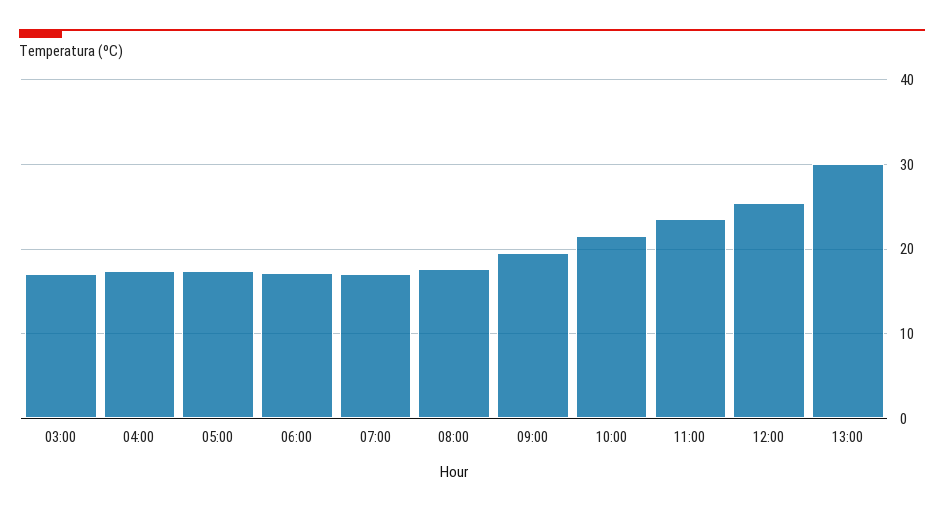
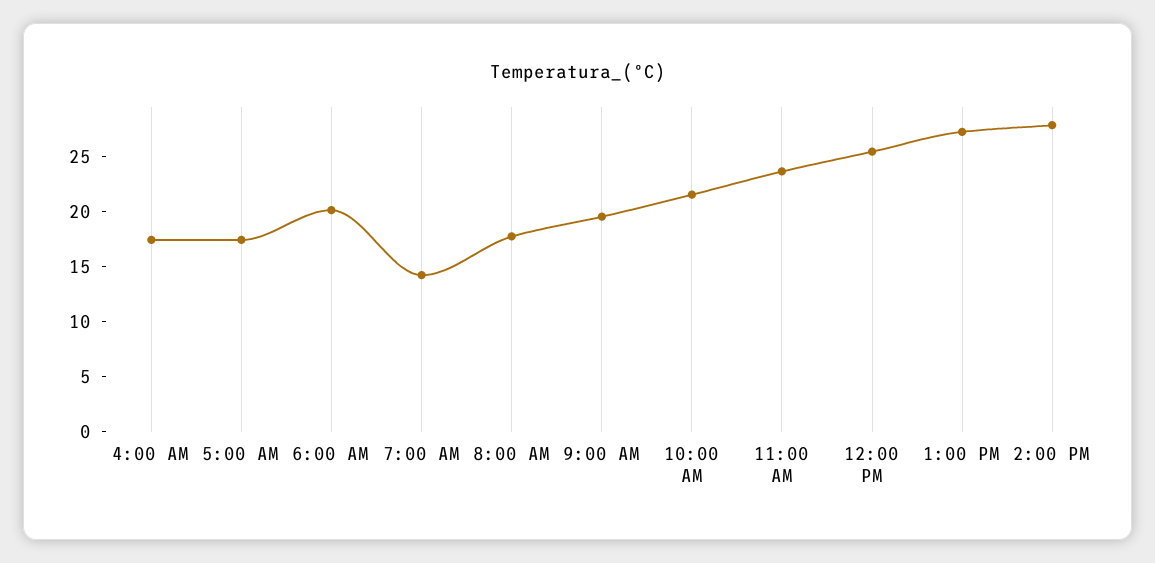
03:00: 17 -> none
06:00: 17 -> 20
07:00: 17 -> 14
13:00: 30 -> 27
2:00 PM: none -> 28

